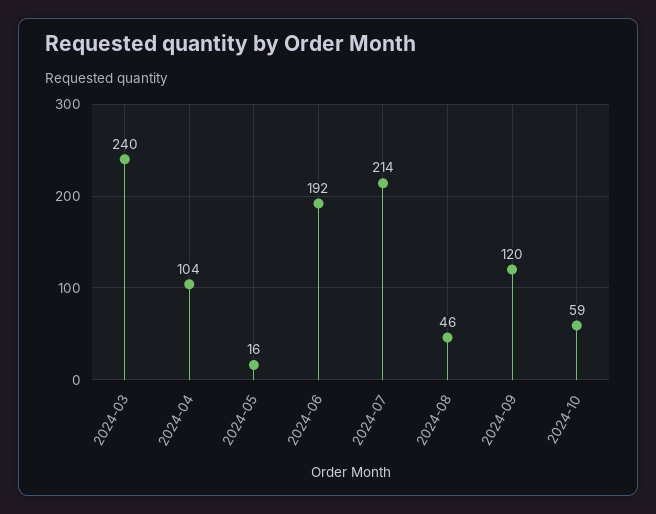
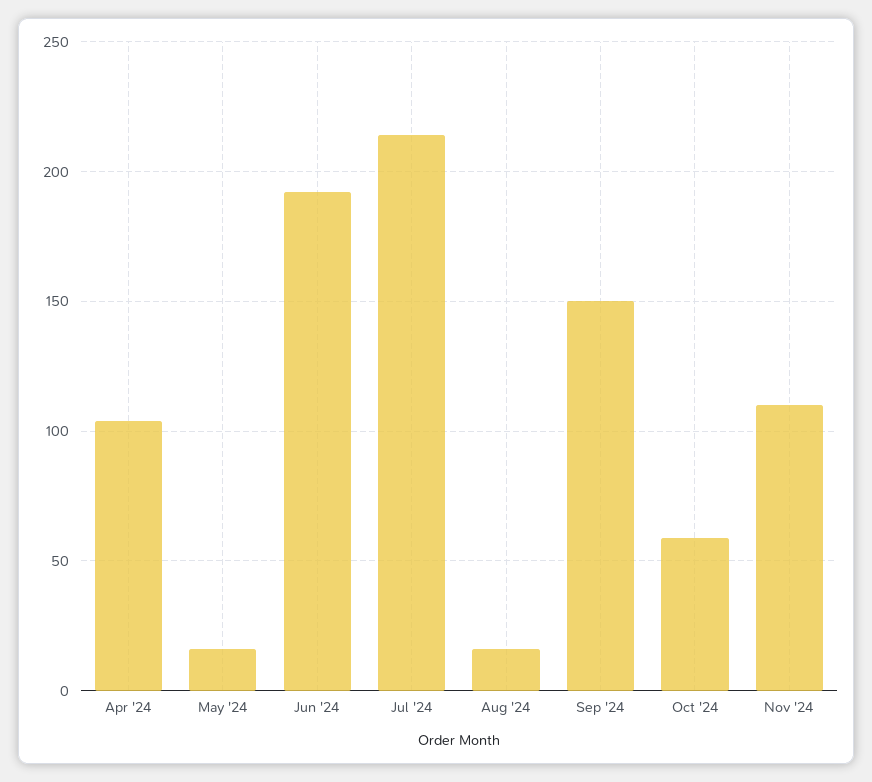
2024-03: 240 -> none
2024-08: 46 -> 15
2024-09: 120 -> 150
Nov '24: none -> 110

